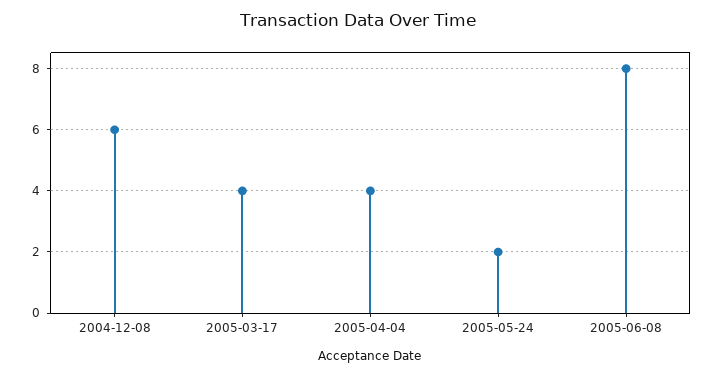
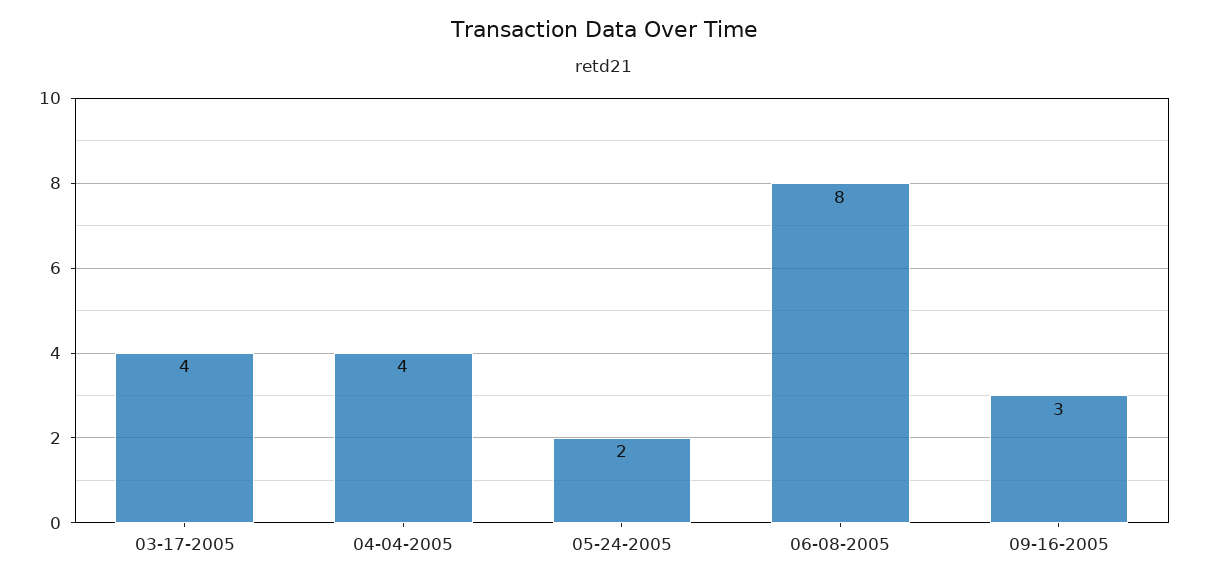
2004-12-08: 6 -> none
09-16-2005: none -> 3

